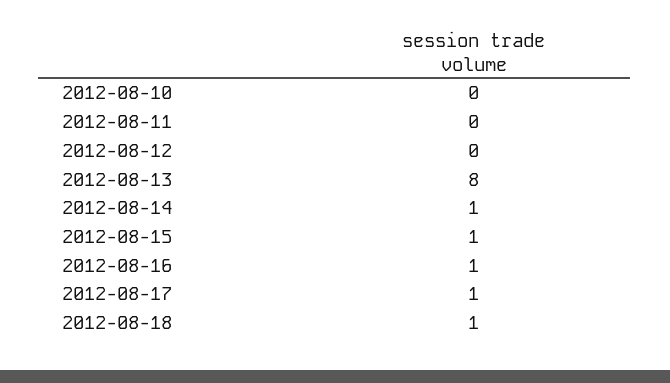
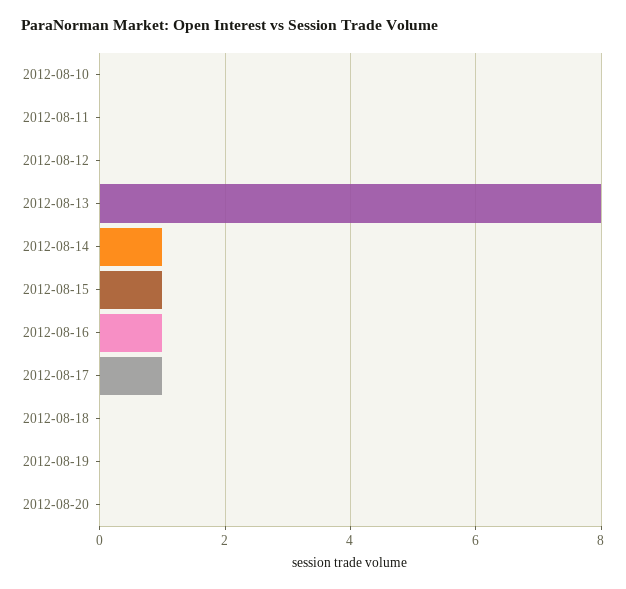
2012-08-18: 1 -> 0
2012-08-19: none -> 0
2012-08-20: none -> 0

